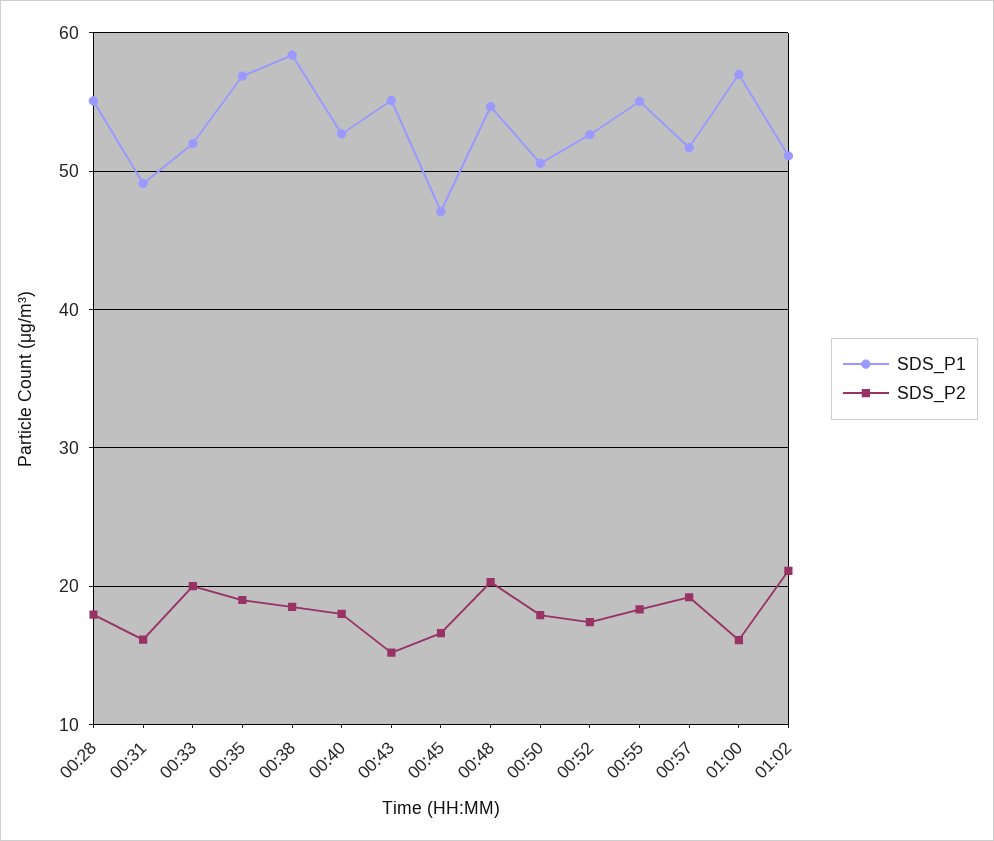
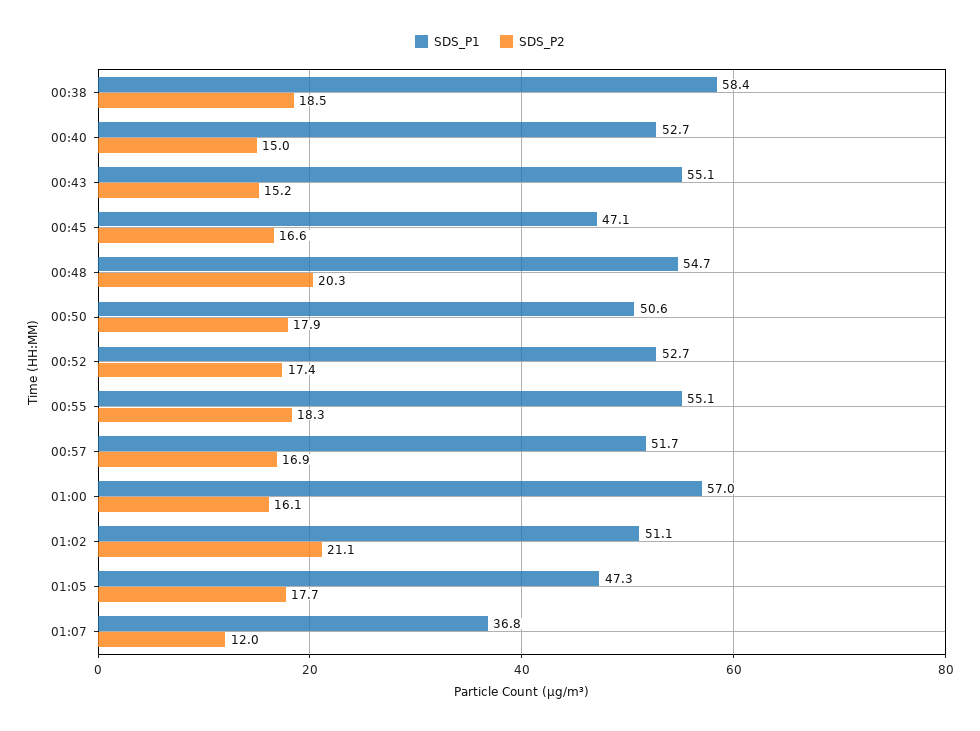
SDS_P1, 00:28: 55 -> none
SDS_P2, 00:28: 18 -> none
SDS_P1, 00:31: 49 -> none
SDS_P2, 00:31: 16 -> none
SDS_P1, 00:33: 52 -> none
SDS_P2, 00:33: 20 -> none
SDS_P1, 00:35: 57 -> none
SDS_P2, 00:35: 19 -> none
SDS_P2, 00:40: 18 -> 15
SDS_P2, 00:57: 19 -> 16.9
SDS_P1, 01:05: none -> 47.3
SDS_P2, 01:05: none -> 17.7
SDS_P1, 01:07: none -> 36.8
SDS_P2, 01:07: none -> 12

